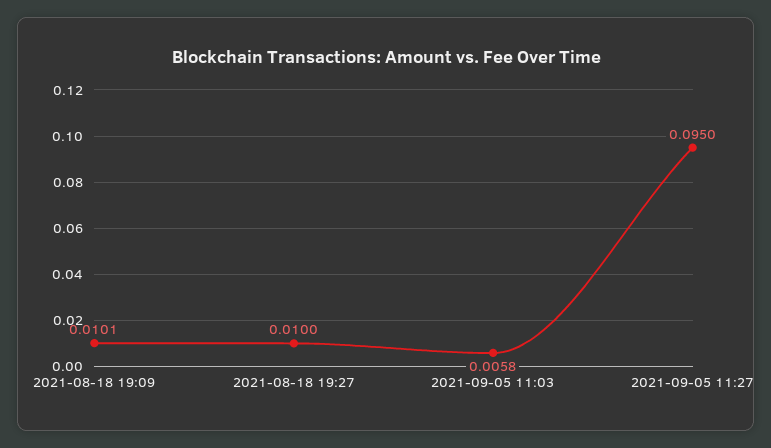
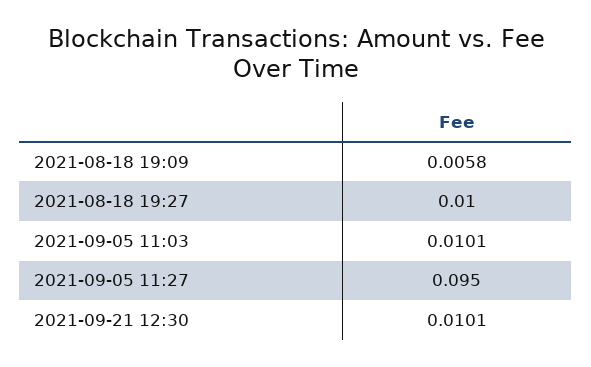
2021-08-18 19:09: 0.0101 -> 0.0058
2021-09-05 11:03: 0.0058 -> 0.0101
2021-09-21 12:30: none -> 0.0101

